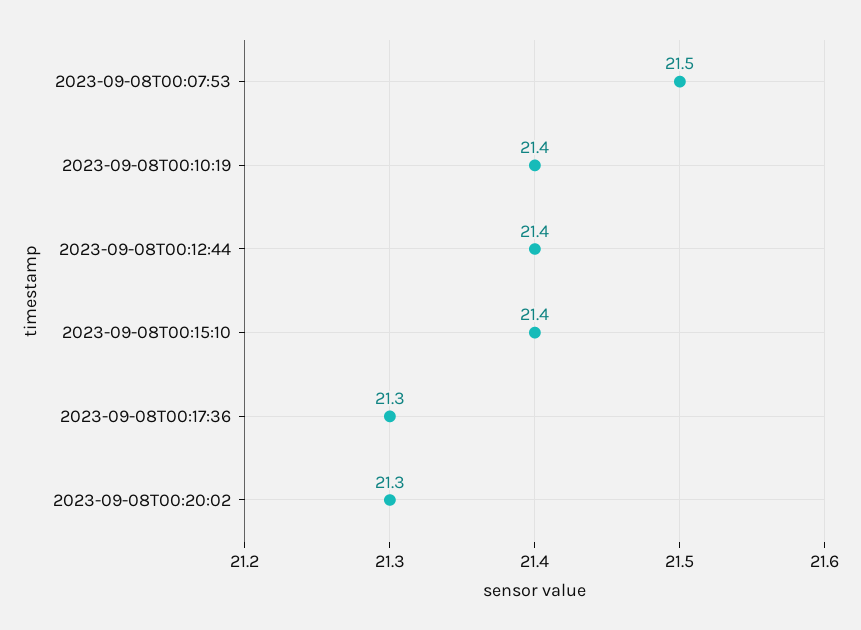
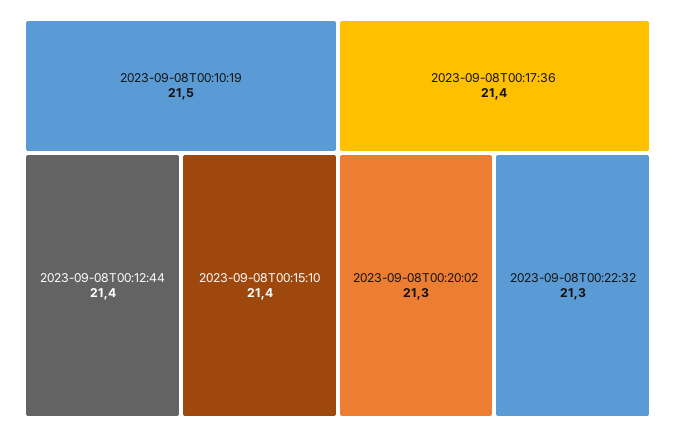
2023-09-08T00:07:53: 21.5 -> none
2023-09-08T00:10:19: 21.4 -> 21.5
2023-09-08T00:17:36: 21.3 -> 21.4
2023-09-08T00:22:32: none -> 21.3

